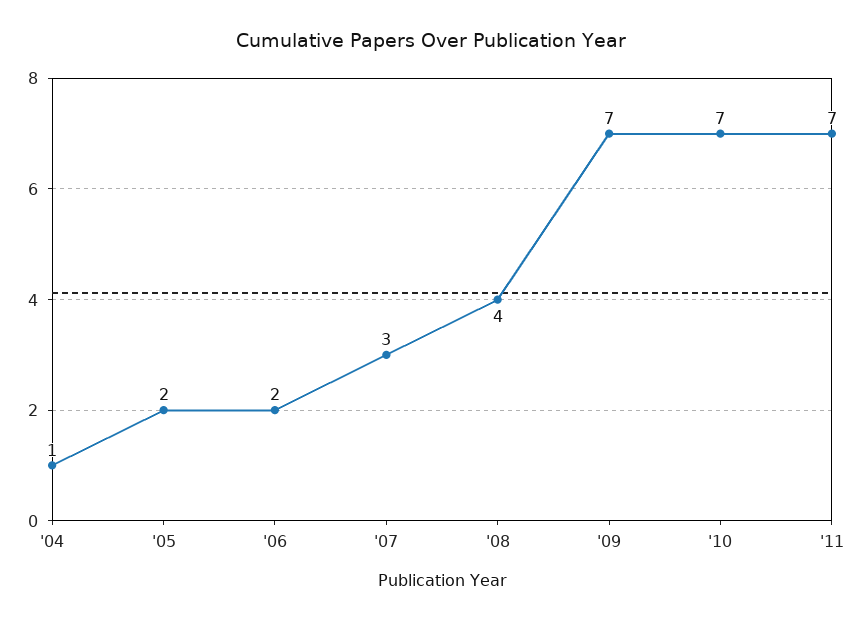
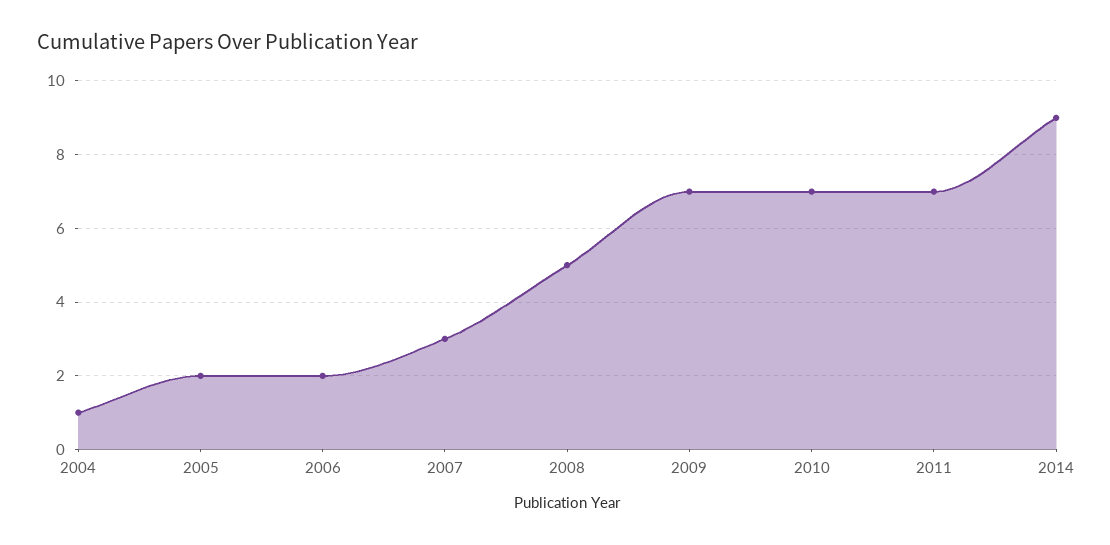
'08: 4 -> 5
2014: none -> 9

